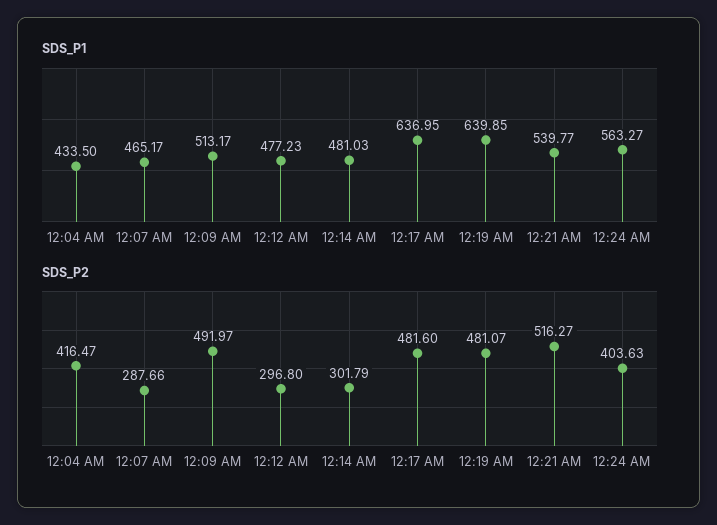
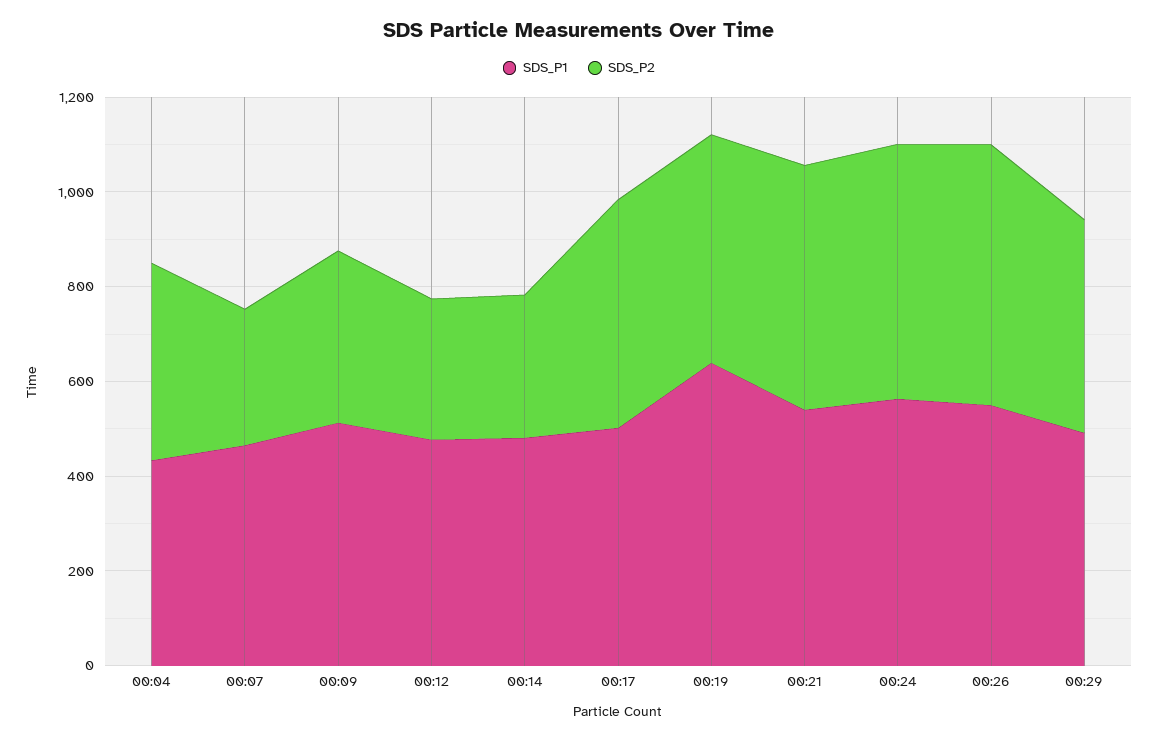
SDS_P1, 12:17 AM: 636.95 -> 500
SDS_P2, 12:09 AM: 491.97 -> 350
SDS_P2, 12:24 AM: 403.63 -> 550
SDS_P1, 00:26: none -> 550
SDS_P2, 00:26: none -> 550
SDS_P1, 00:29: none -> 500
SDS_P2, 00:29: none -> 450

